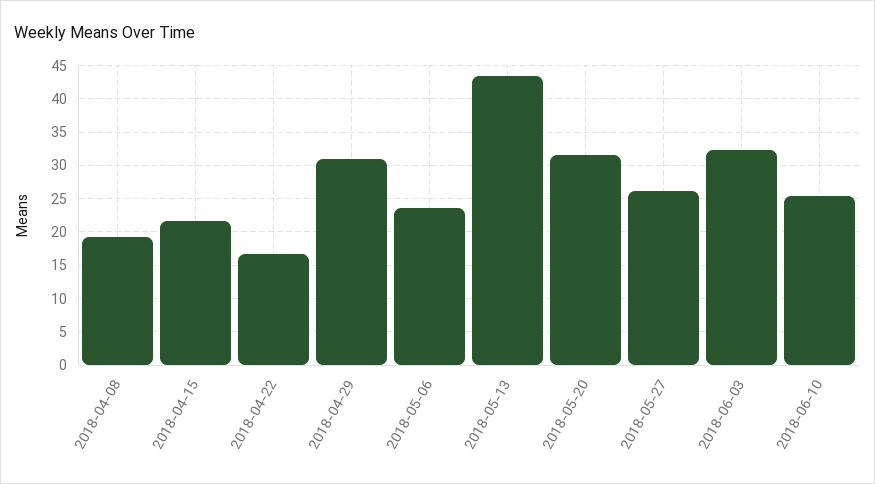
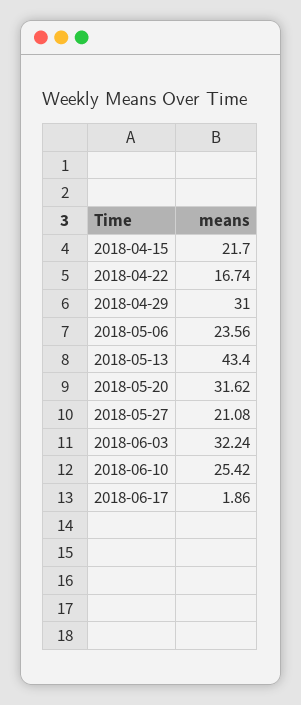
2018-04-08: 19 -> none
2018-05-27: 26 -> 21.08
2018-06-17: none -> 1.86

